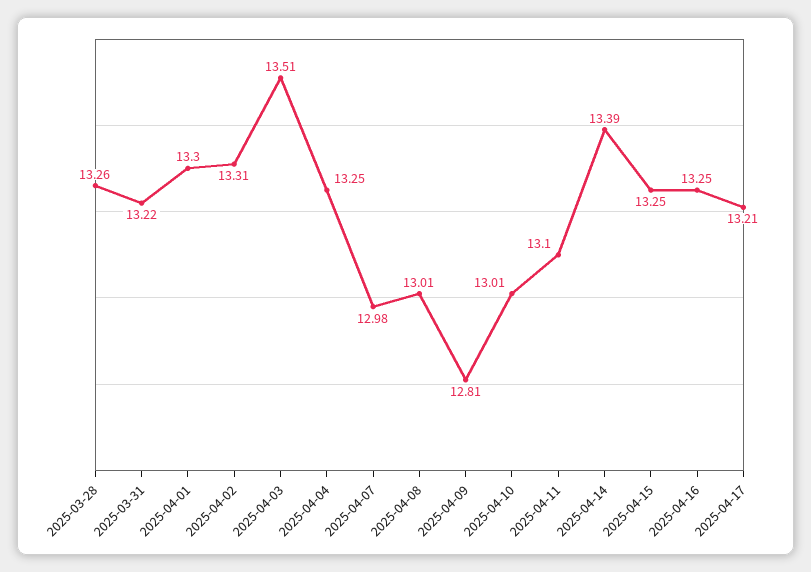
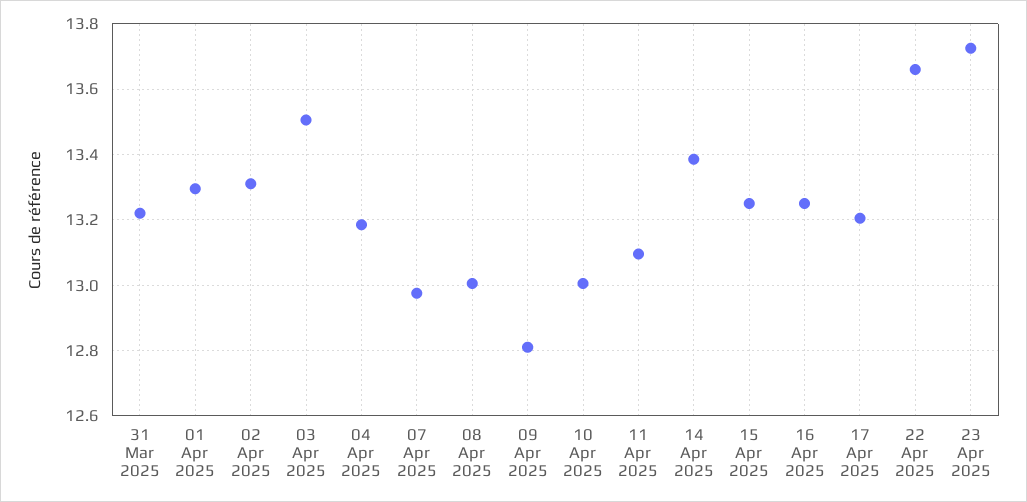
2025-03-28: 13.26 -> none
2025-04-04: 13.25 -> 13.18
22 Apr 2025: none -> 13.66
23 Apr 2025: none -> 13.72

